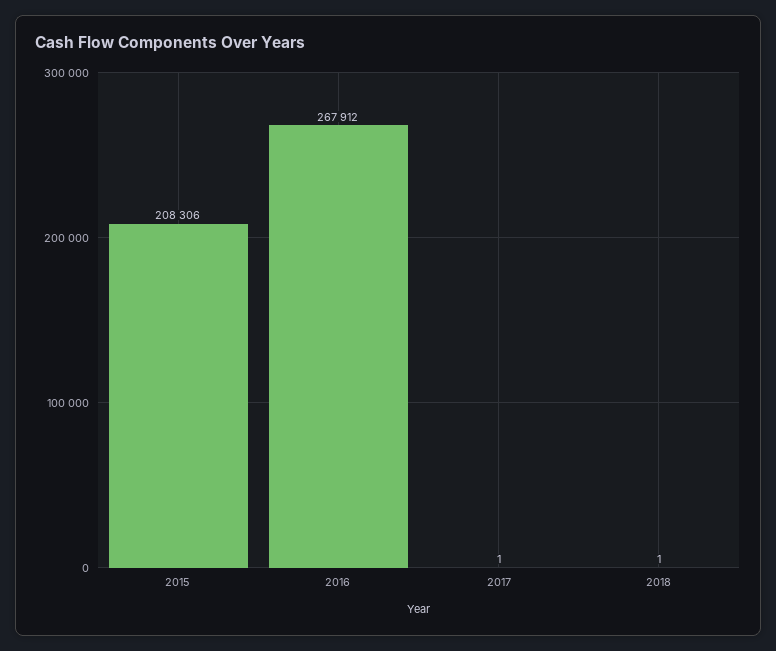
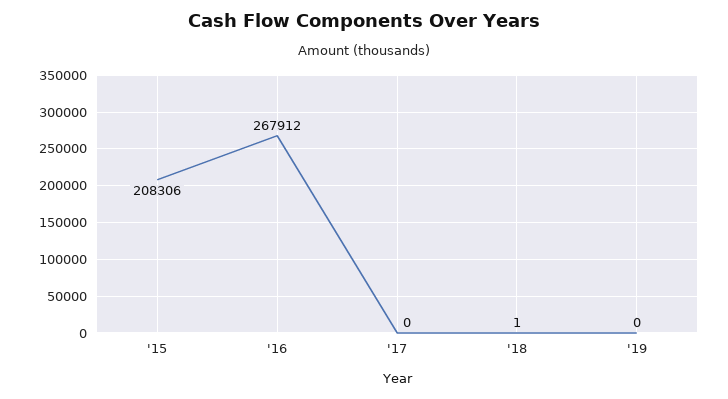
2017: 1 -> 0
'19: none -> 0

